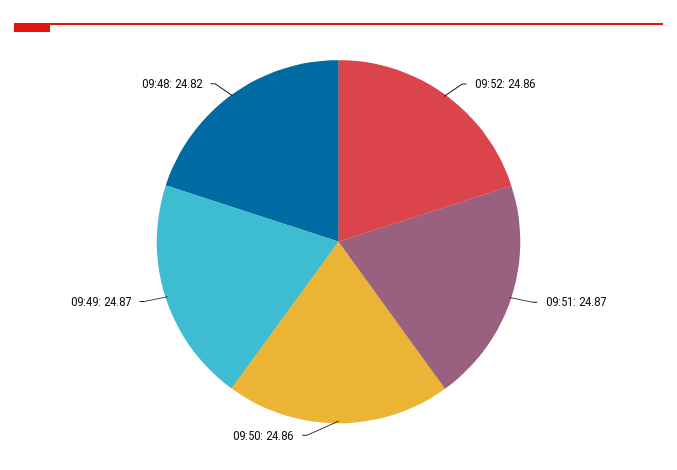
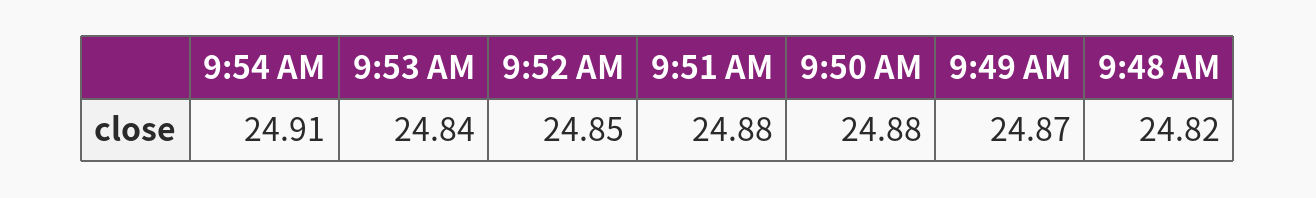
09:52: 24.86 -> 24.85
09:51: 24.87 -> 24.88
09:50: 24.86 -> 24.88
9:54 AM: none -> 24.91
9:53 AM: none -> 24.84

